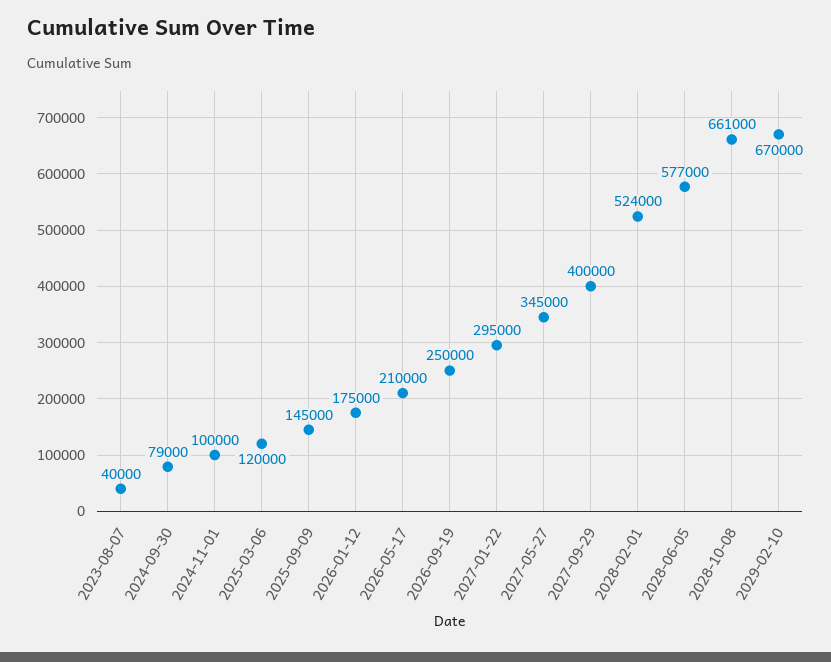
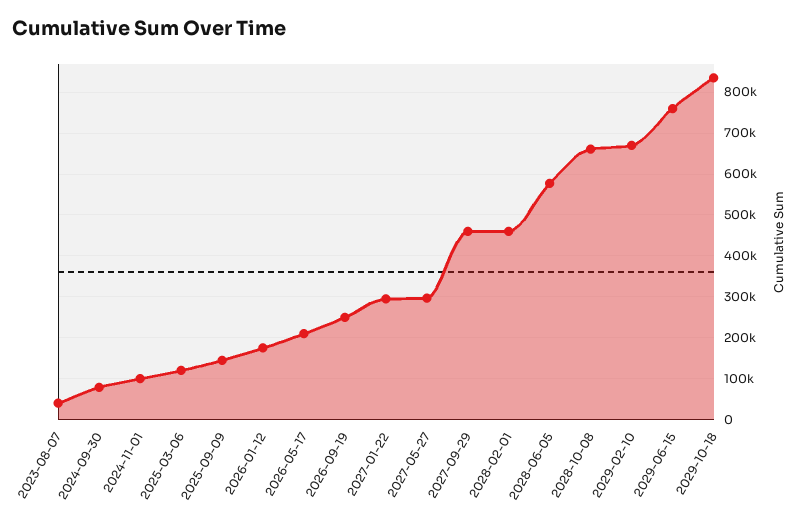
2027-05-27: 345000 -> 300000
2027-09-29: 400000 -> 460000
2028-02-01: 524000 -> 460000
2029-06-15: none -> 760000
2029-10-18: none -> 840000

